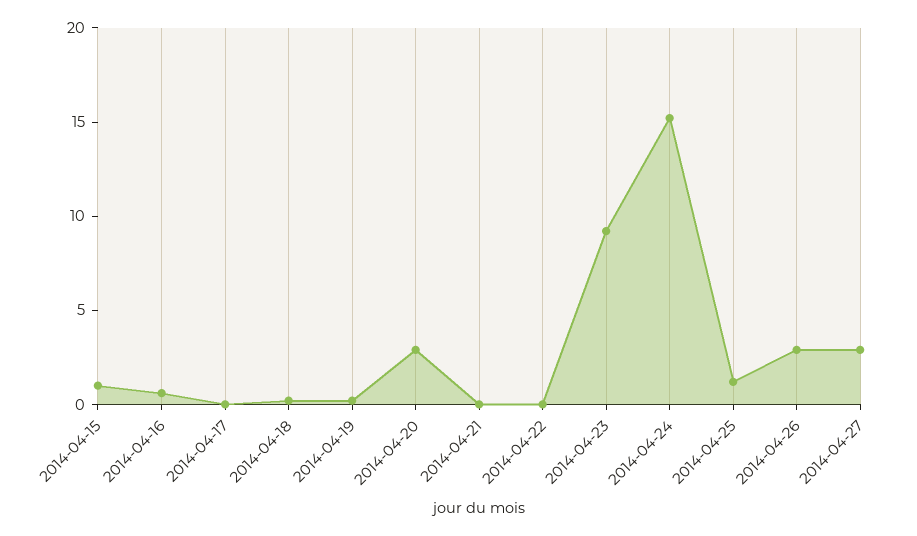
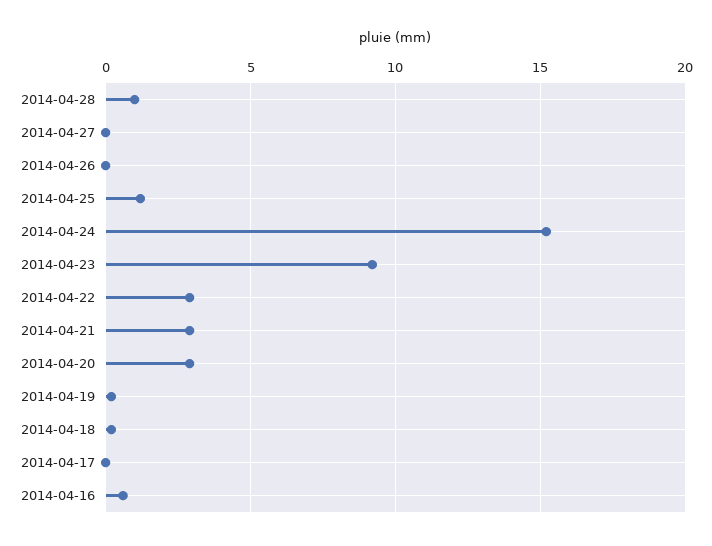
2014-04-15: 1 -> none
2014-04-21: 0 -> 3
2014-04-22: 0 -> 3
2014-04-26: 3 -> 0
2014-04-27: 3 -> 0
2014-04-28: none -> 1

